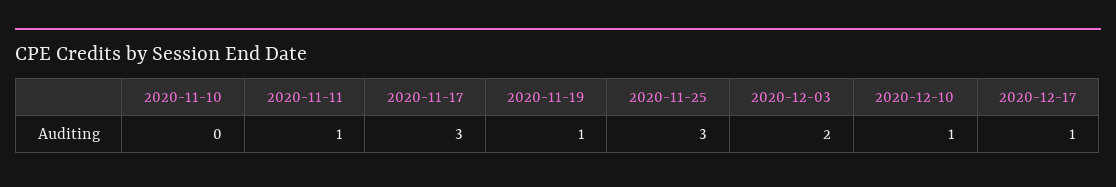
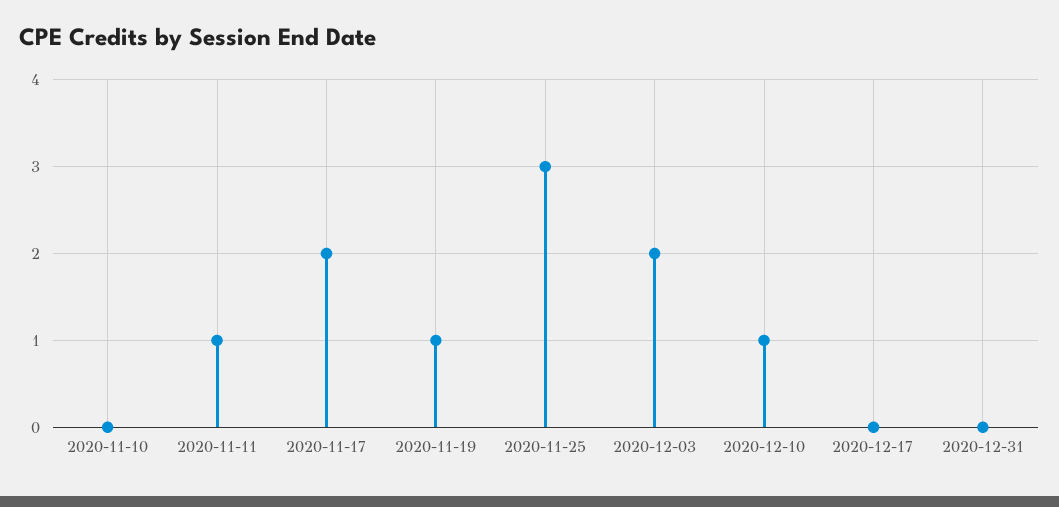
2020-11-17: 3 -> 2
2020-12-17: 1 -> 0
2020-12-31: none -> 0

